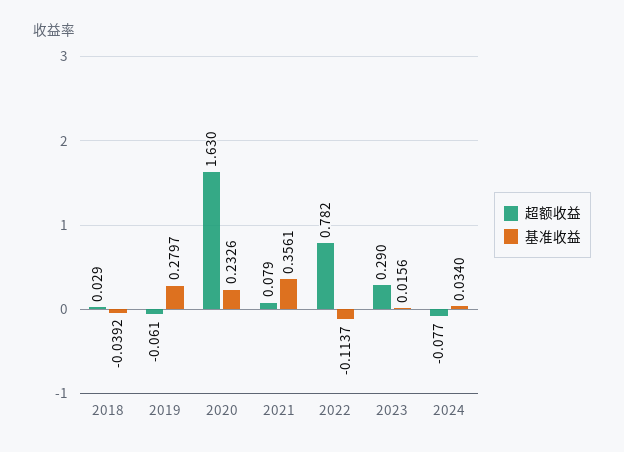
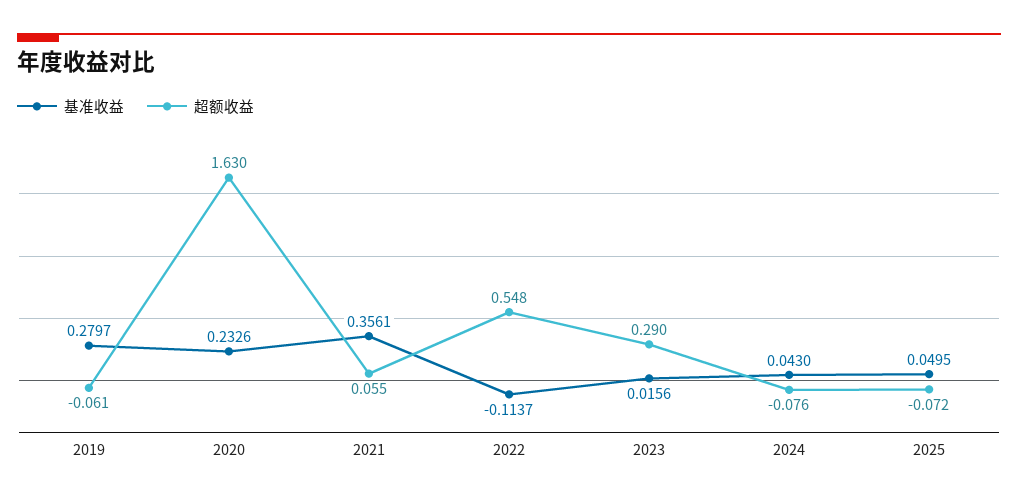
超额收益, 2018: 0.029 -> none
基准收益, 2018: -0.0392 -> none
超额收益, 2021: 0.079 -> 0.055
超额收益, 2022: 0.782 -> 0.548
超额收益, 2024: -0.077 -> -0.076
基准收益, 2024: 0.034 -> 0.043
基准收益, 2025: none -> 0.0495
超额收益, 2025: none -> -0.072

